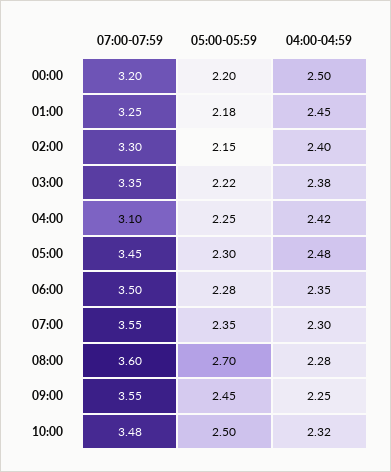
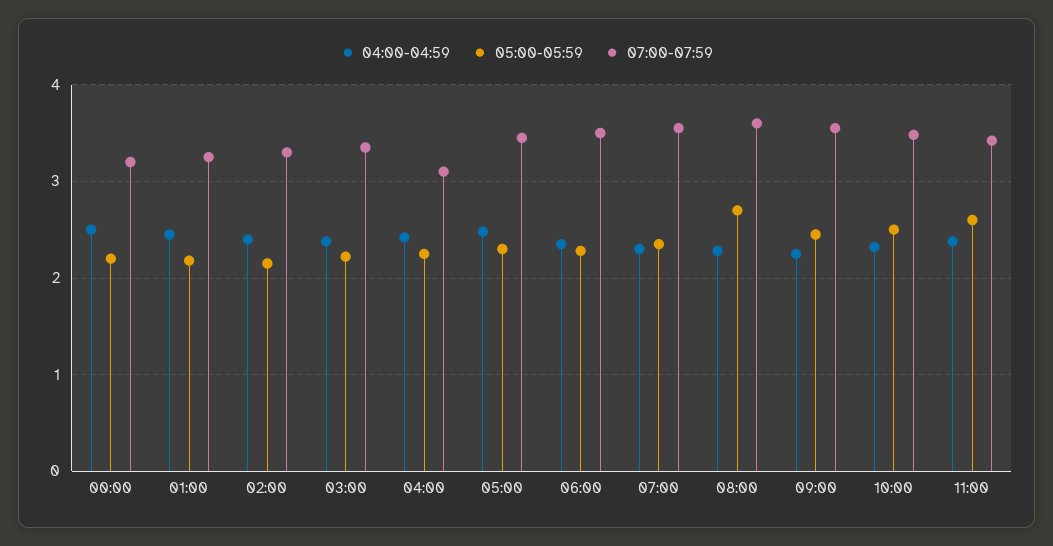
04:00-04:59, 11:00: none -> 2.4
05:00-05:59, 11:00: none -> 2.6
07:00-07:59, 11:00: none -> 3.4

